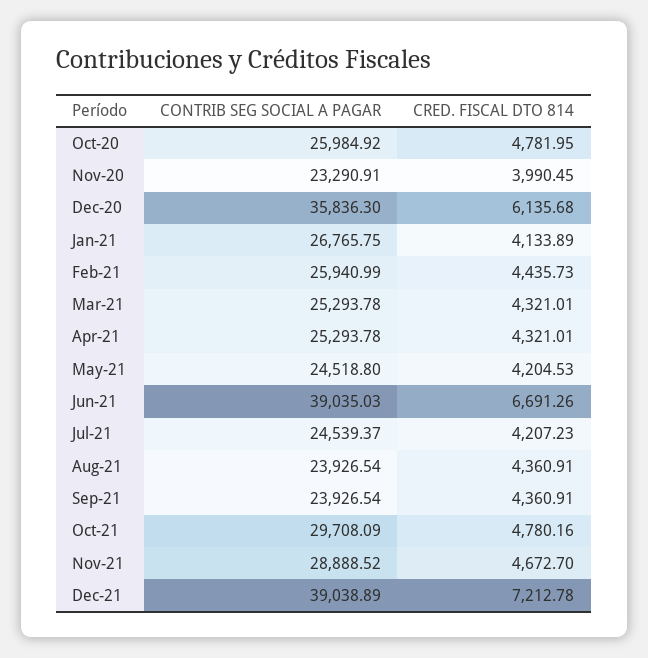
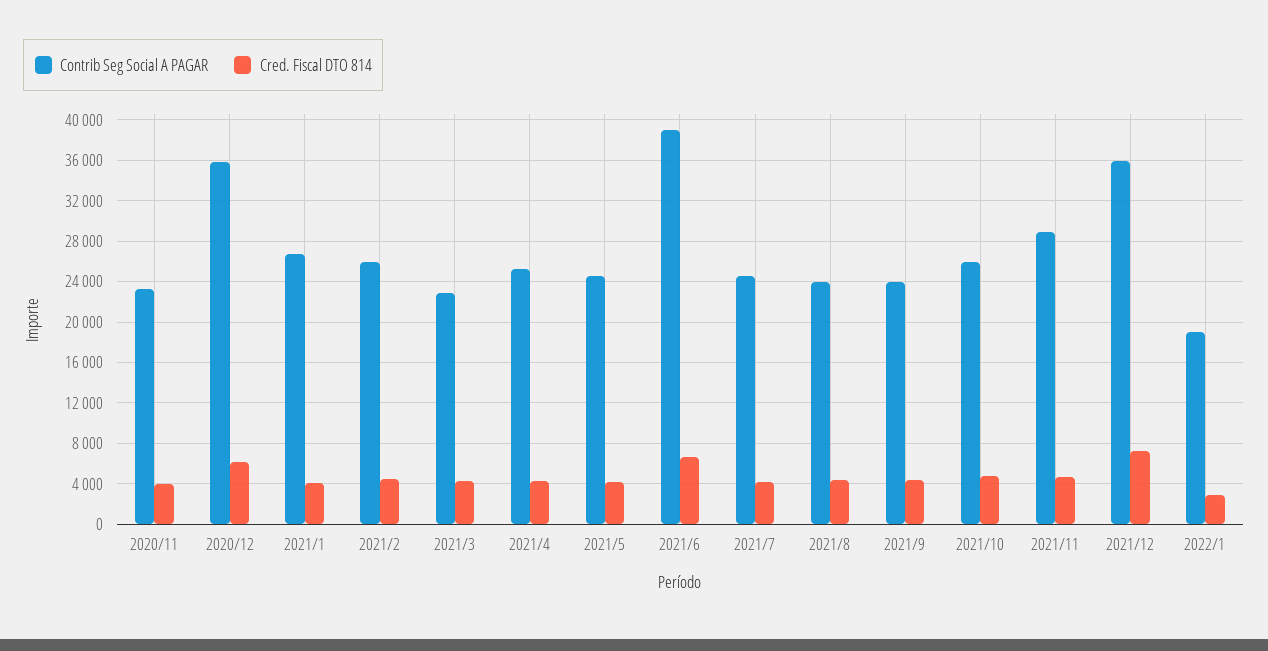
CONTRIB SEG SOCIAL A PAGAR, Oct-20: 25984.92 -> none
CRED. FISCAL DTO 814, Oct-20: 4781.95 -> none
CONTRIB SEG SOCIAL A PAGAR, Mar-21: 25293.78 -> 23000
CONTRIB SEG SOCIAL A PAGAR, Oct-21: 29708.09 -> 26000
CONTRIB SEG SOCIAL A PAGAR, Dec-21: 39038.89 -> 36000
CONTRIB SEG SOCIAL A PAGAR, 2022/1: none -> 19000
CRED. FISCAL DTO 814, 2022/1: none -> 3000

